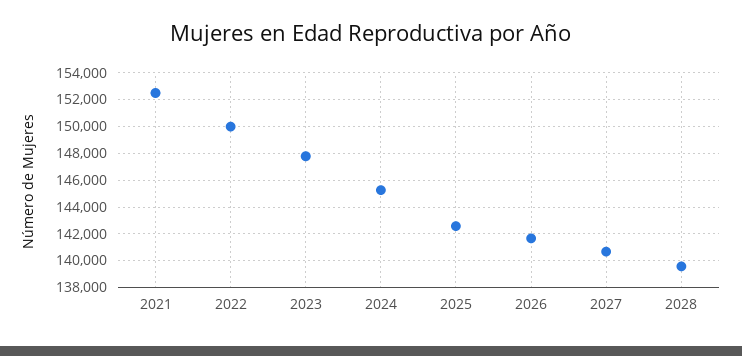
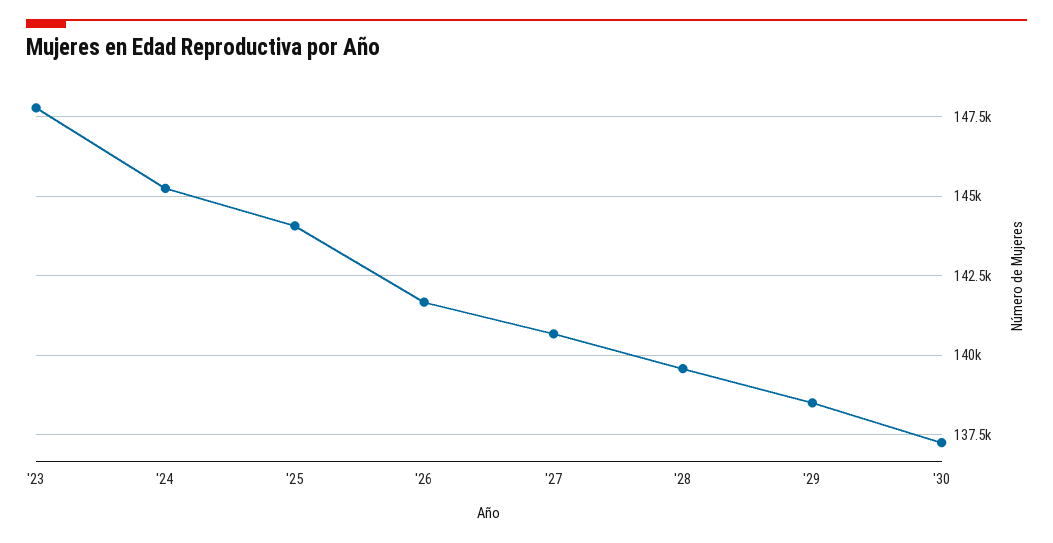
2021: 152500 -> none
2022: 150000 -> none
2025: 142500 -> 144000
'29: none -> 138500
'30: none -> 137250

